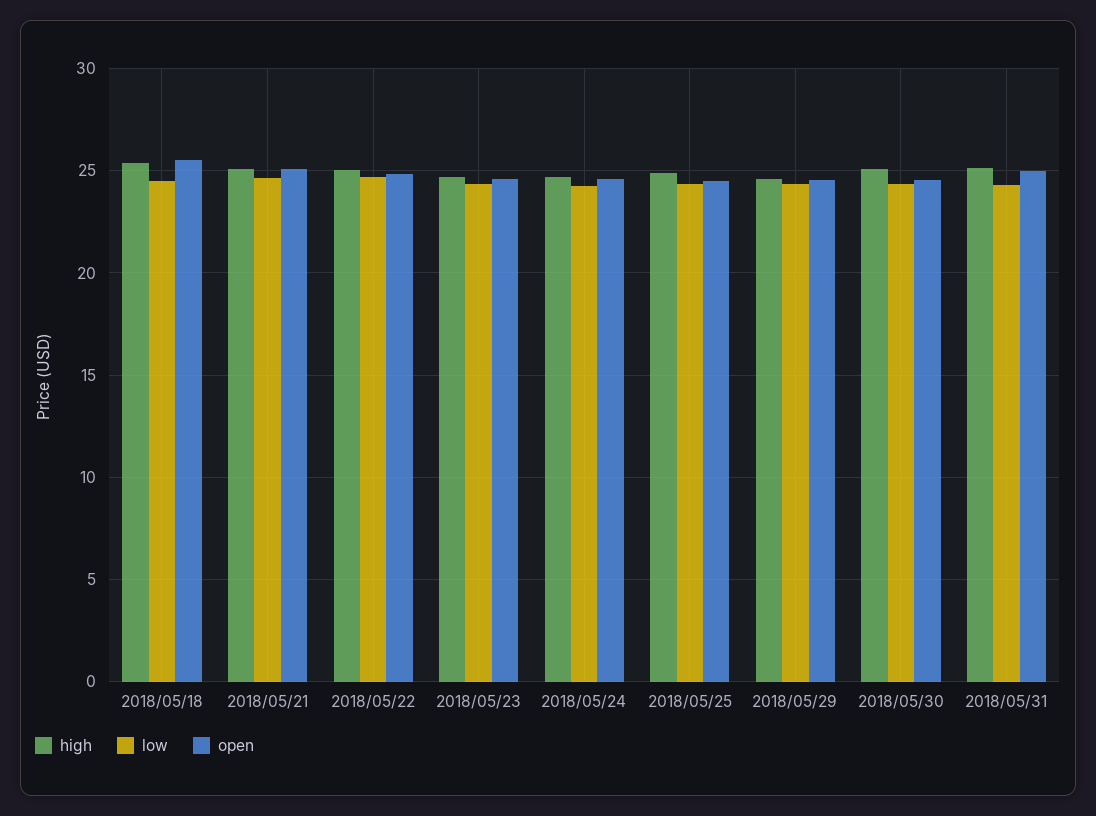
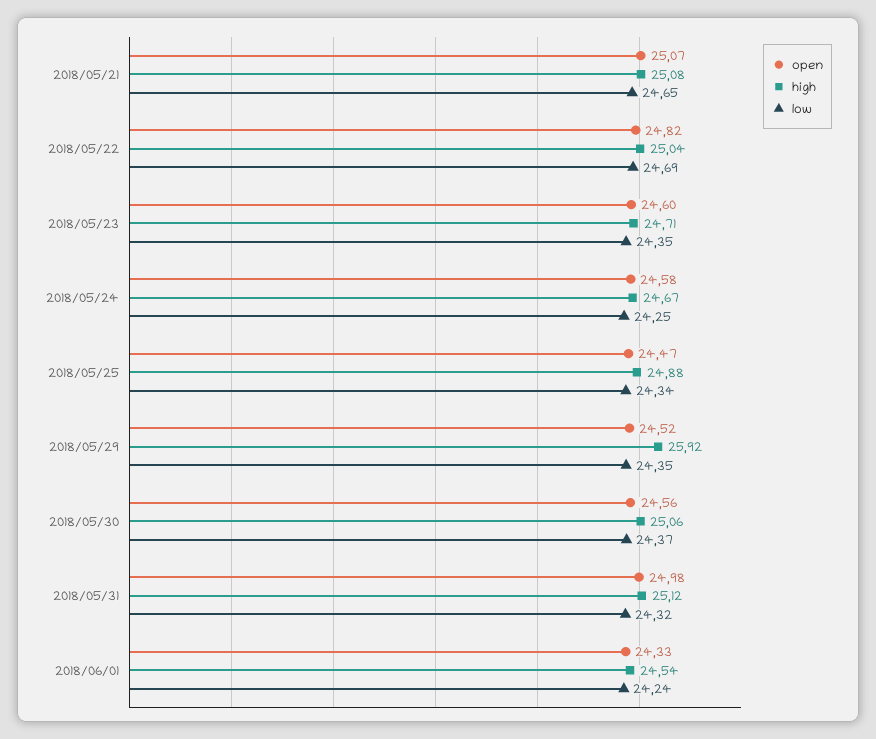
high, 2018/05/18: 25.5 -> none
low, 2018/05/18: 24.5 -> none
open, 2018/05/18: 25.5 -> none
high, 2018/05/29: 24.5 -> 25.92
open, 2018/06/01: none -> 24.33
high, 2018/06/01: none -> 24.54
low, 2018/06/01: none -> 24.24

